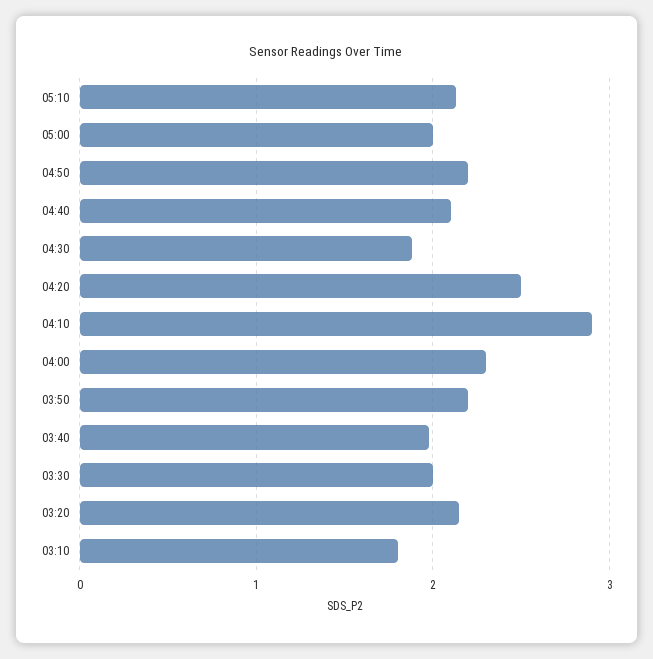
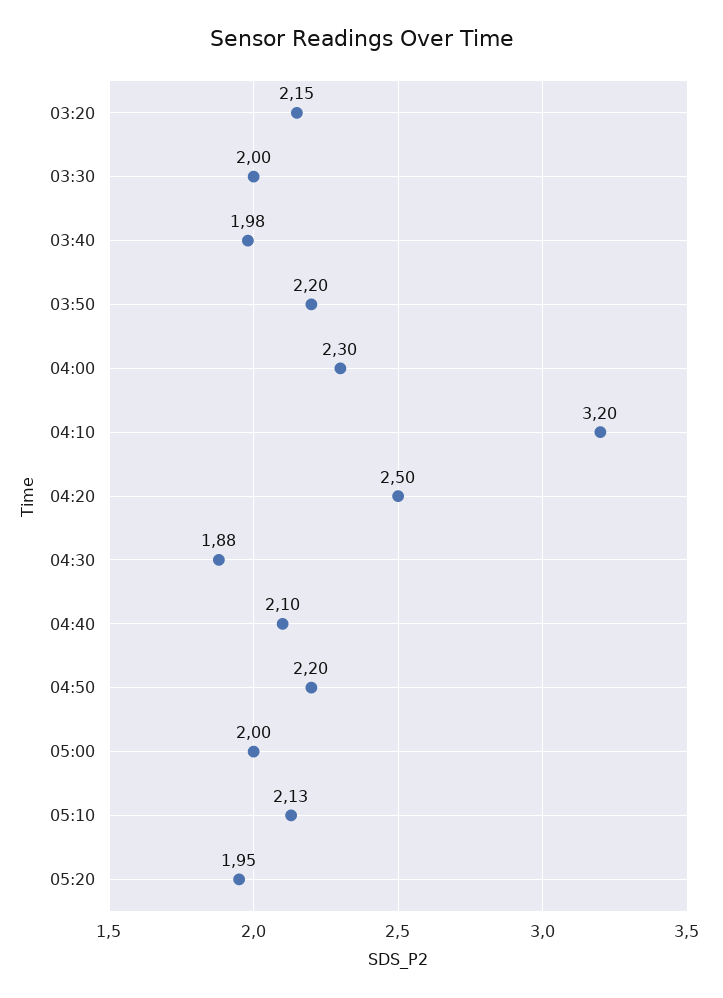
04:10: 2.9 -> 3.2
03:10: 1.8 -> none
05:20: none -> 1.95

